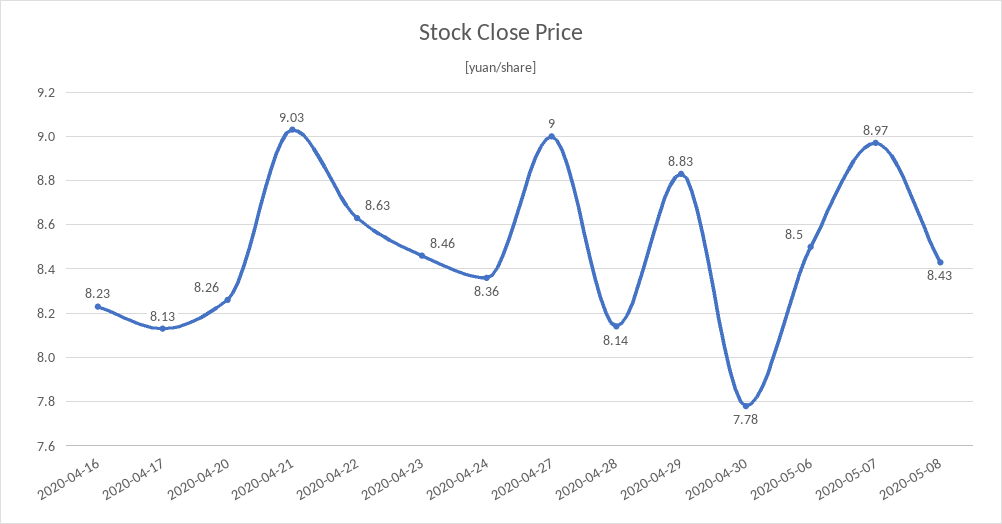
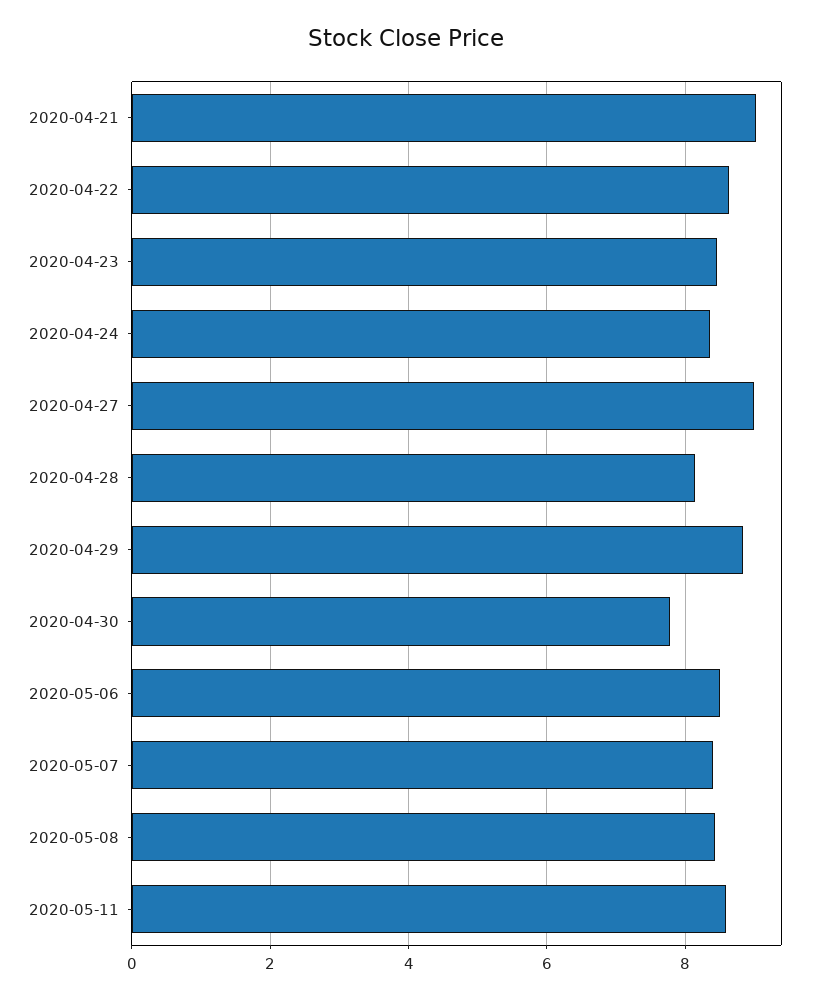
2020-04-16: 8.23 -> none
2020-04-17: 8.13 -> none
2020-04-20: 8.26 -> none
2020-05-07: 8.97 -> 8.4
2020-05-11: none -> 8.6

